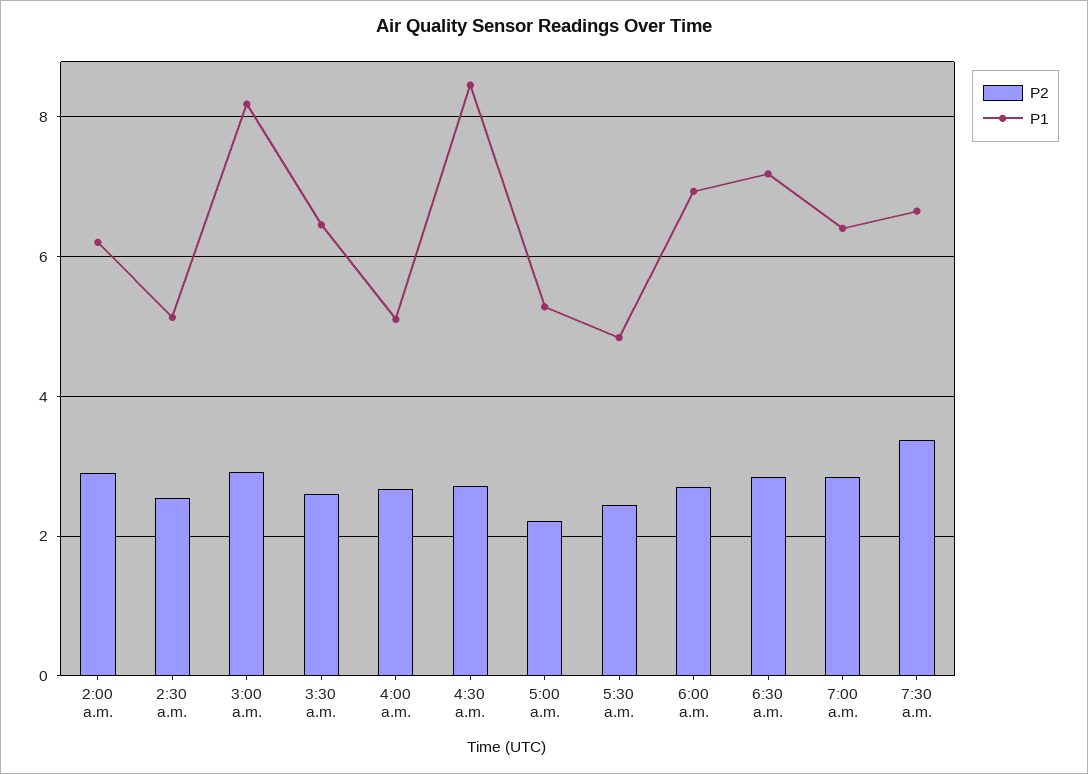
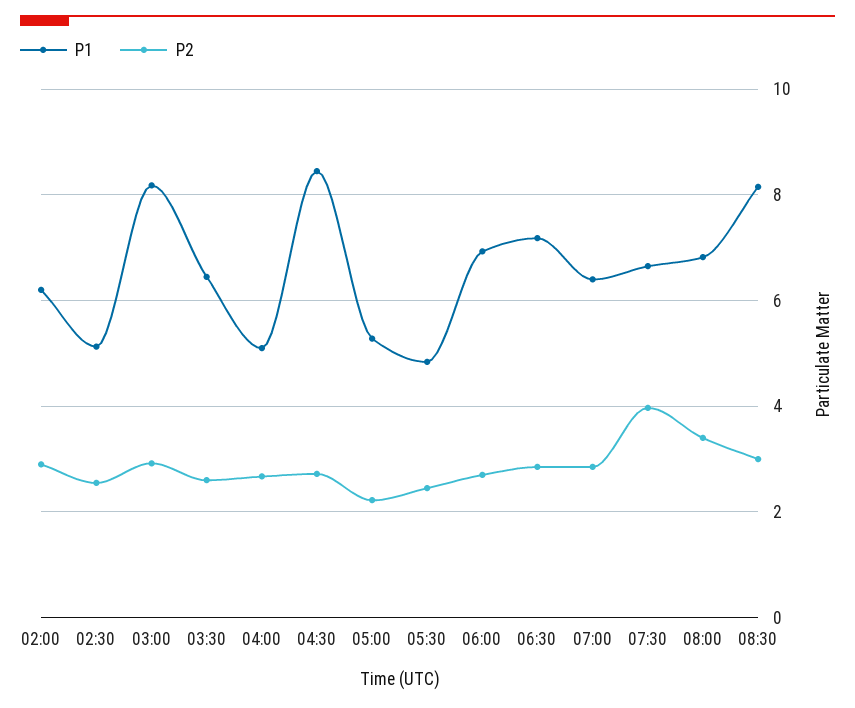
P2, 7:30 a.m.: 3.4 -> 4
P1, 08:00: none -> 6.8
P2, 08:00: none -> 3.4
P1, 08:30: none -> 8.2
P2, 08:30: none -> 3

